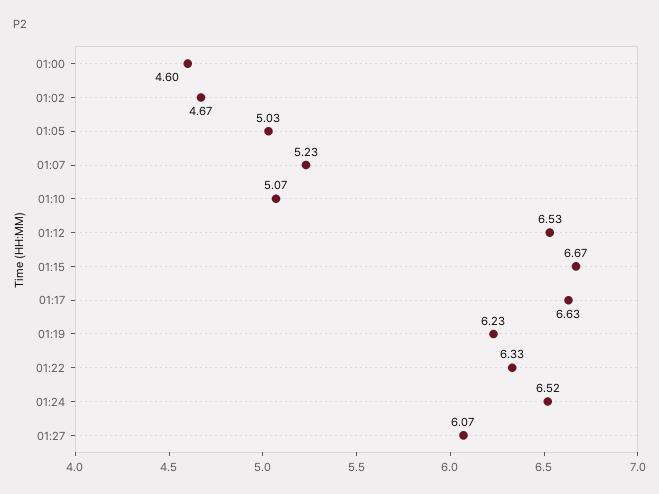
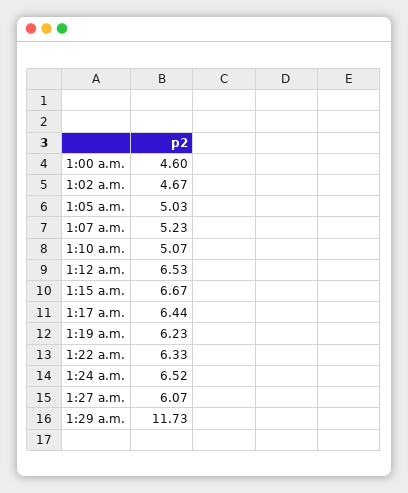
01:17: 6.63 -> 6.44
1:29 a.m.: none -> 11.73

